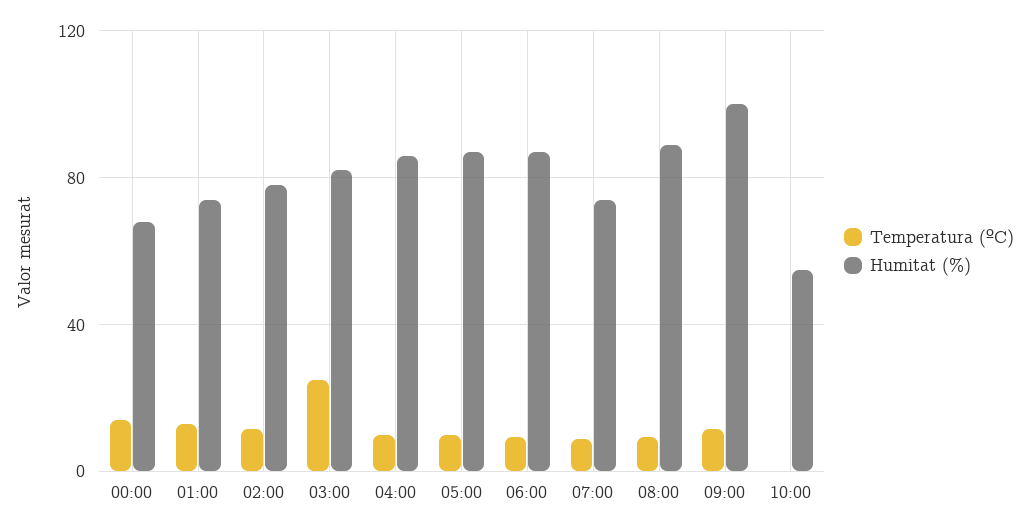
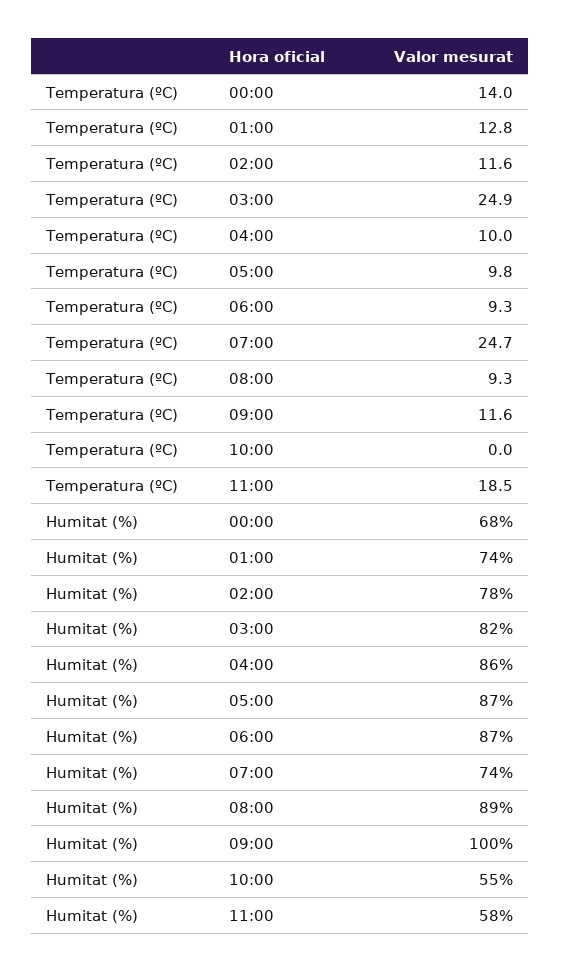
Temperatura (ºC), 07:00: 10 -> 24.7
Temperatura (ºC), 11:00: none -> 18.5
Humitat (%), 11:00: none -> 58

